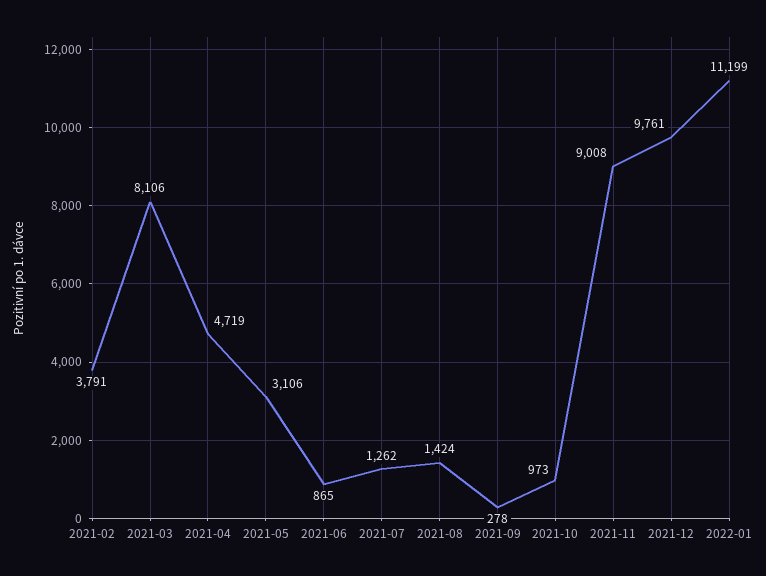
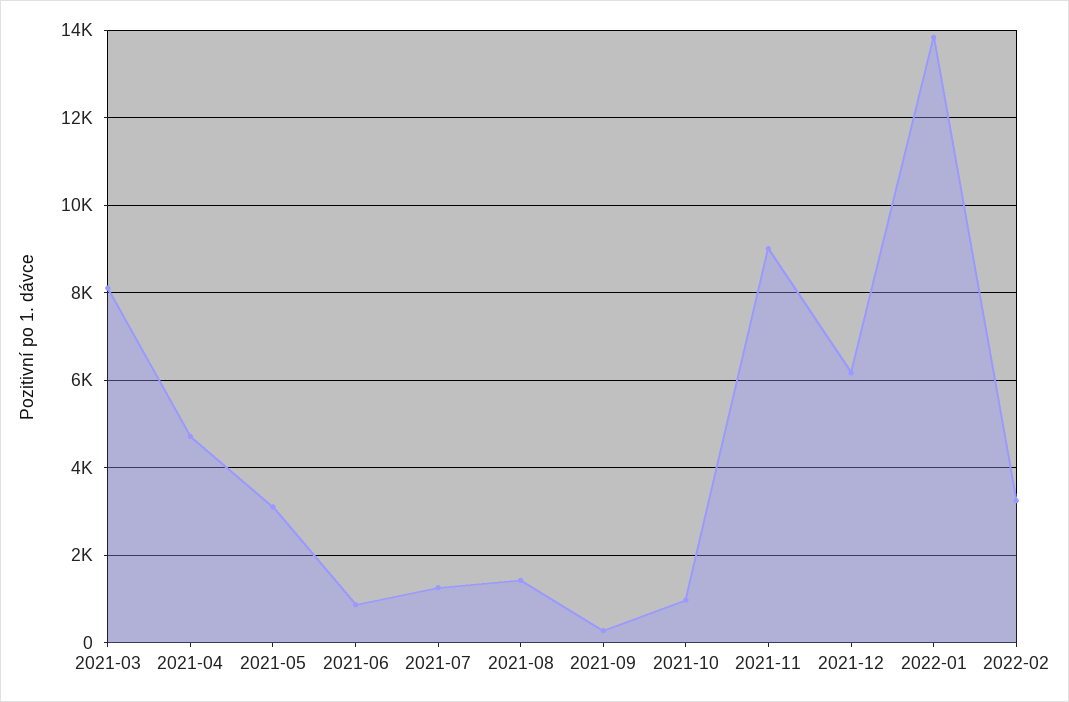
2021-02: 3791 -> none
2021-12: 9761 -> 6200
2022-01: 11199 -> 13800
2022-02: none -> 3200

